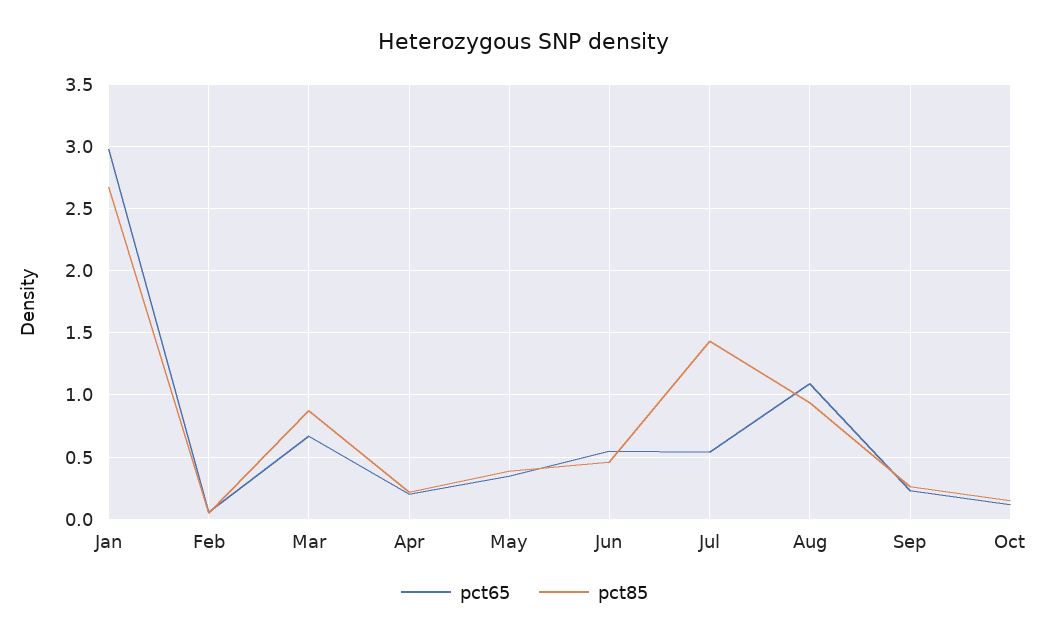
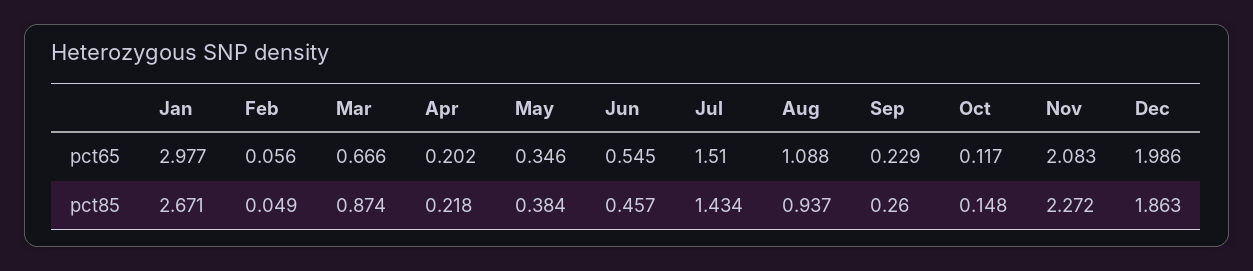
pct65, Jul: 0.55 -> 1.51
pct65, Nov: none -> 2.083
pct65, Dec: none -> 1.986
pct85, Nov: none -> 2.272
pct85, Dec: none -> 1.863

